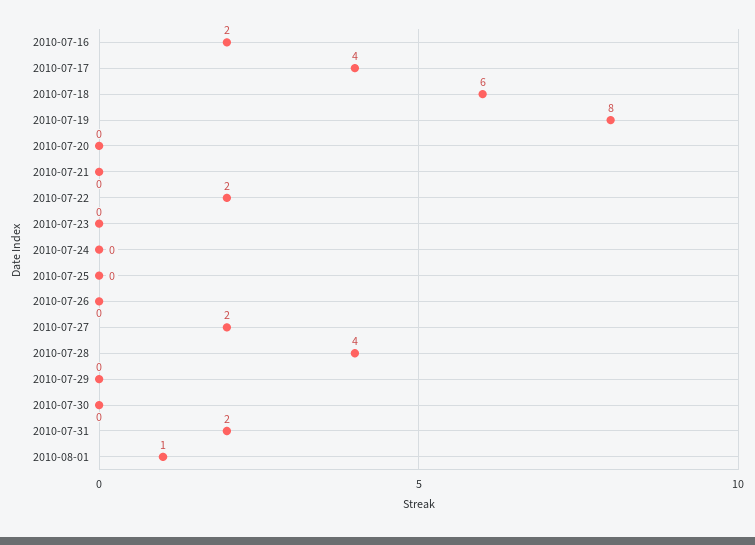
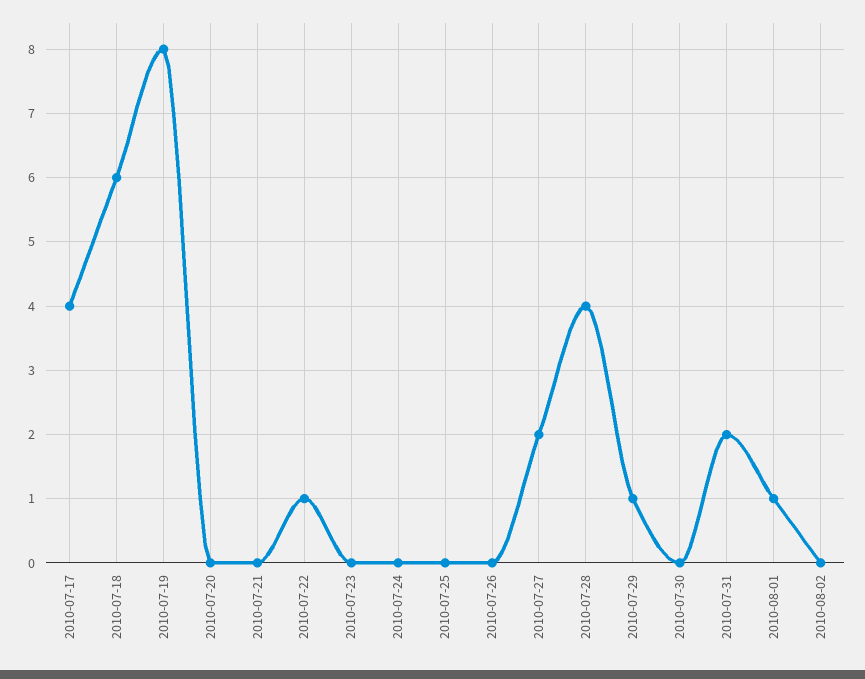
2010-07-16: 2 -> none
2010-07-22: 2 -> 1
2010-07-29: 0 -> 1
2010-08-02: none -> 0

